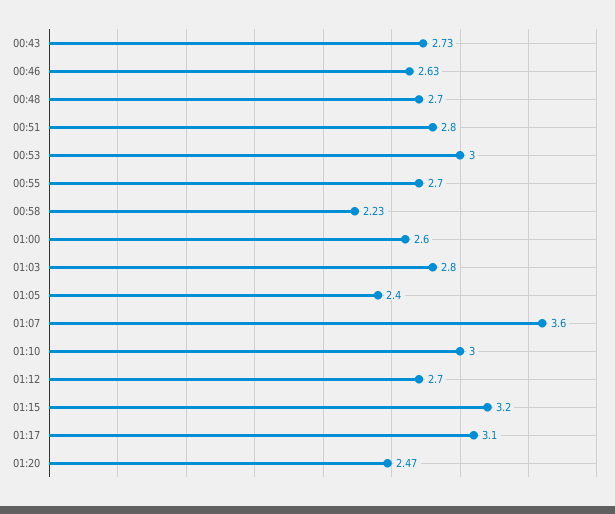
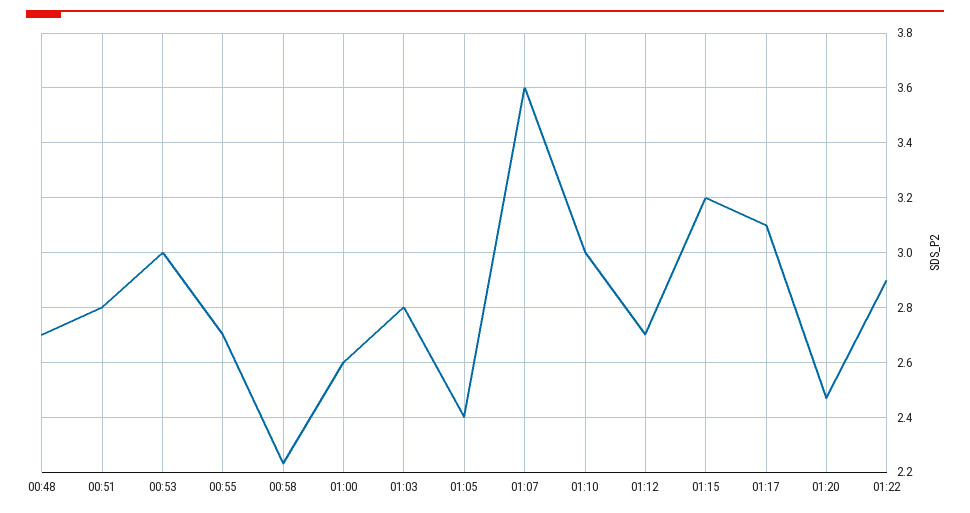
00:43: 2.73 -> none
00:46: 2.63 -> none
01:22: none -> 2.9

